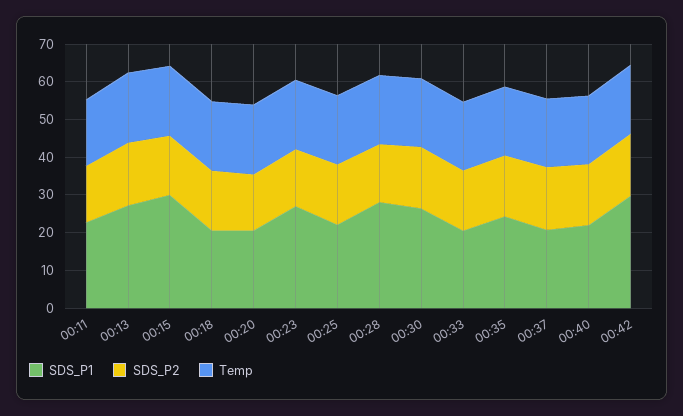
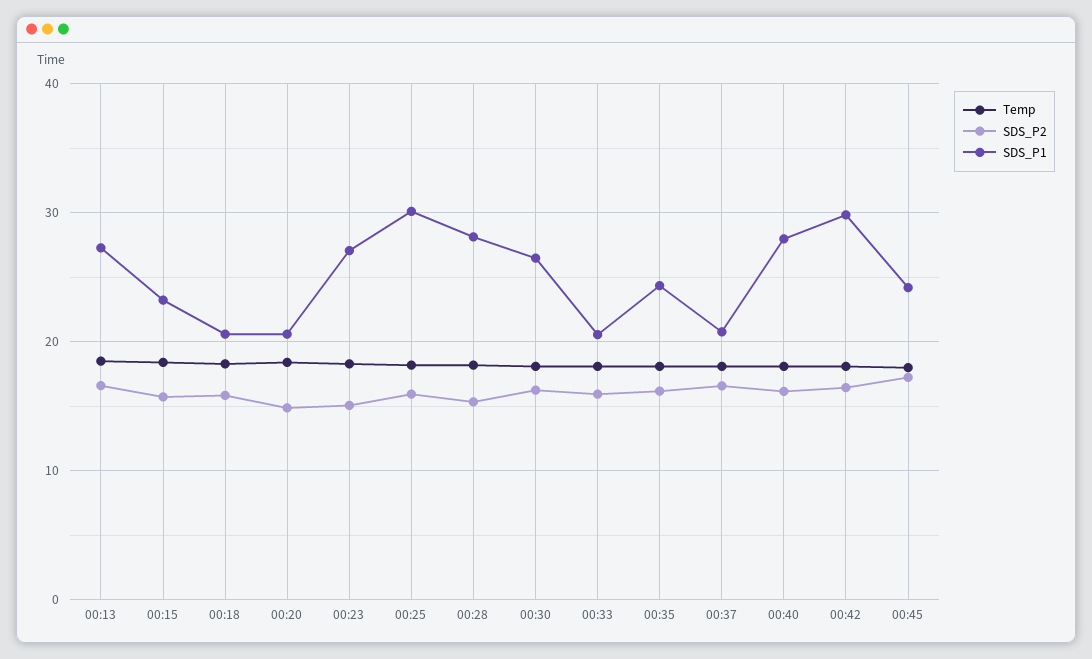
SDS_P1, 00:11: 22.5 -> none
SDS_P2, 00:11: 15 -> none
Temp, 00:11: 17.5 -> none
SDS_P1, 00:15: 30 -> 23
SDS_P1, 00:25: 22.5 -> 30
SDS_P1, 00:40: 22.5 -> 28
Temp, 00:45: none -> 18
SDS_P2, 00:45: none -> 17
SDS_P1, 00:45: none -> 24

